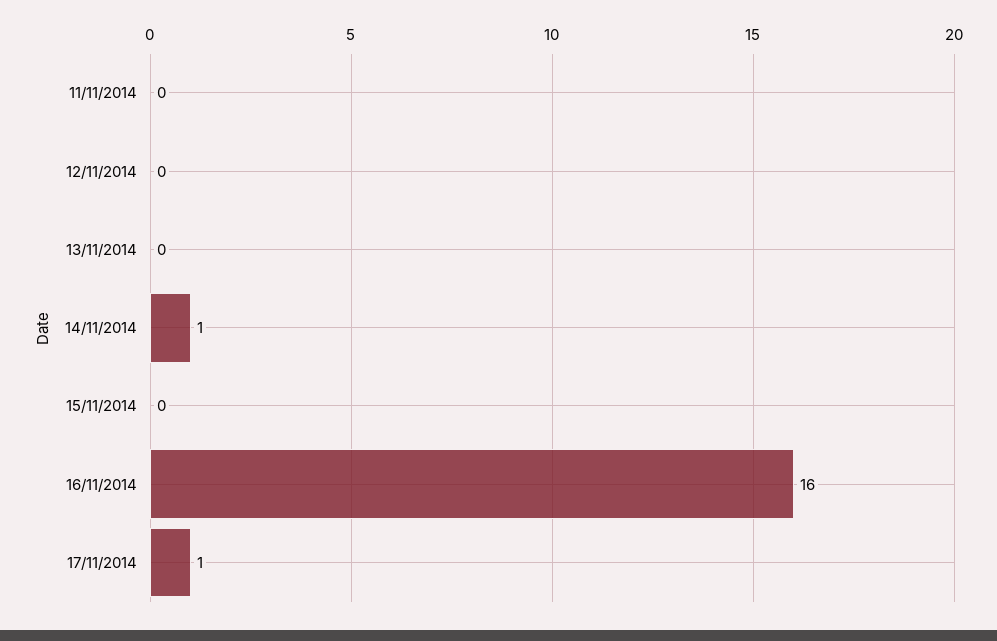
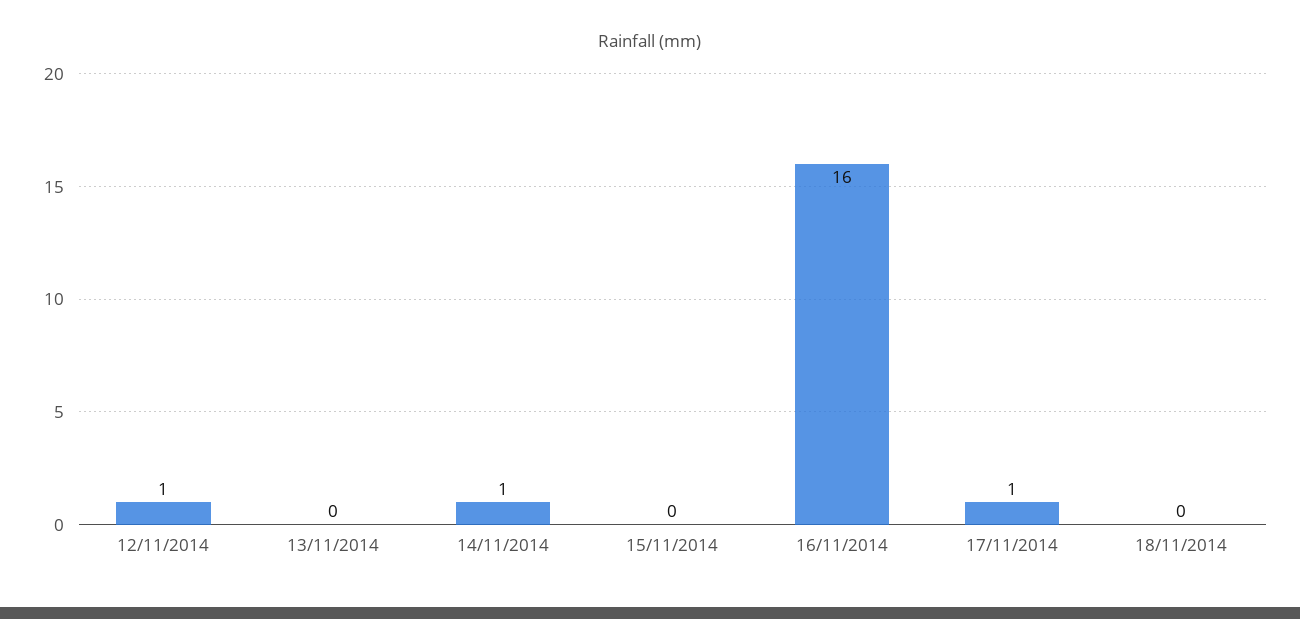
11/11/2014: 0 -> none
12/11/2014: 0 -> 1
18/11/2014: none -> 0

